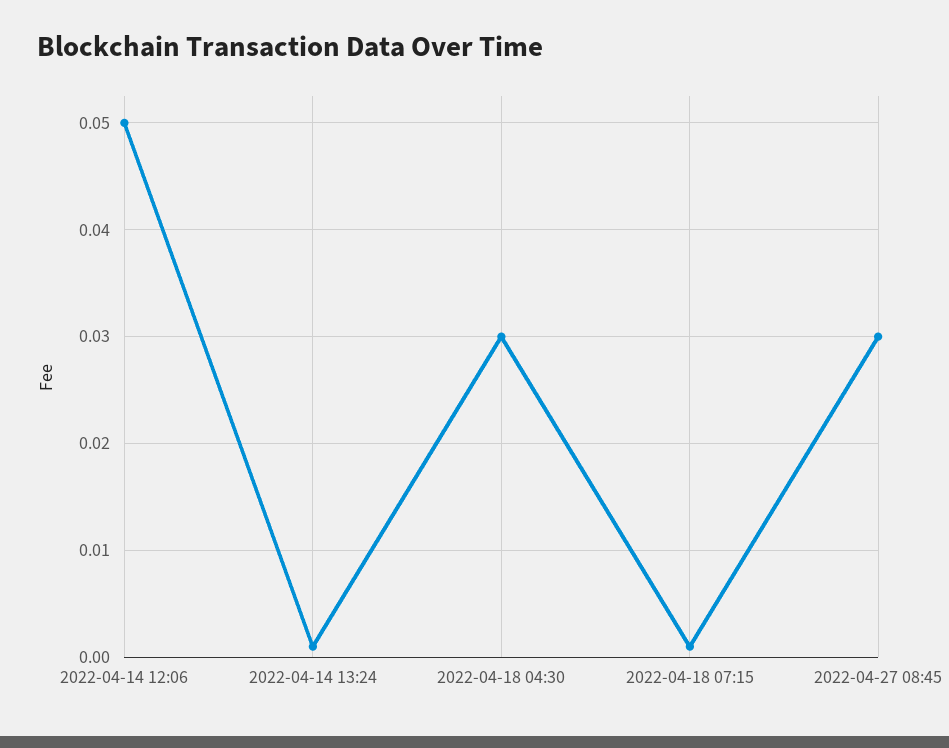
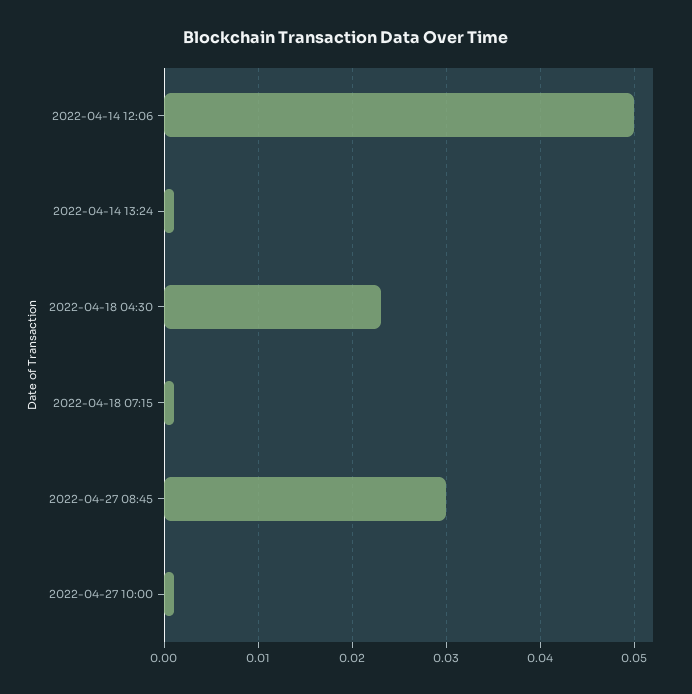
2022-04-18 04:30: 0.03 -> 0.023
2022-04-27 10:00: none -> 0.001

